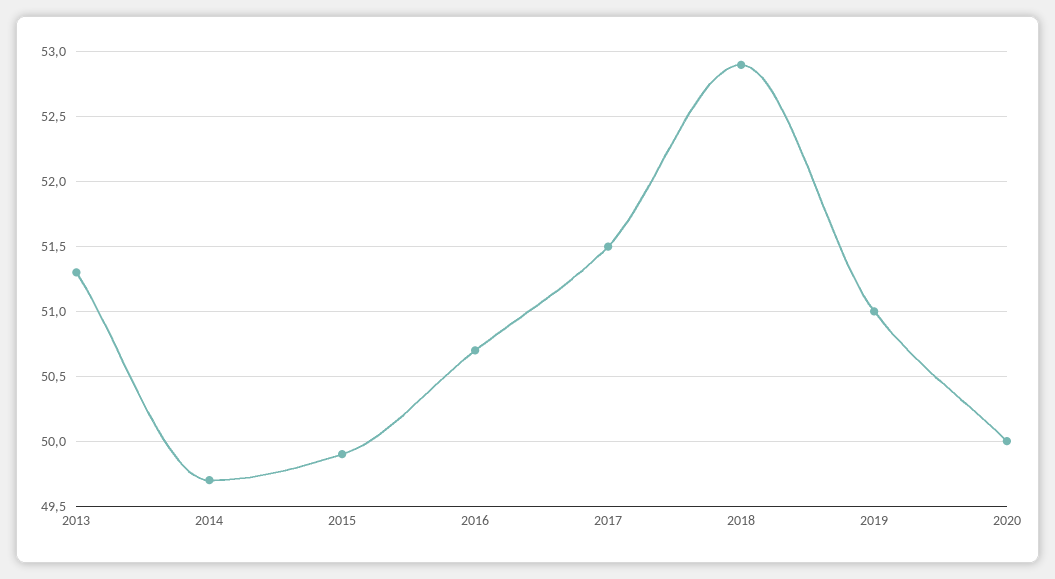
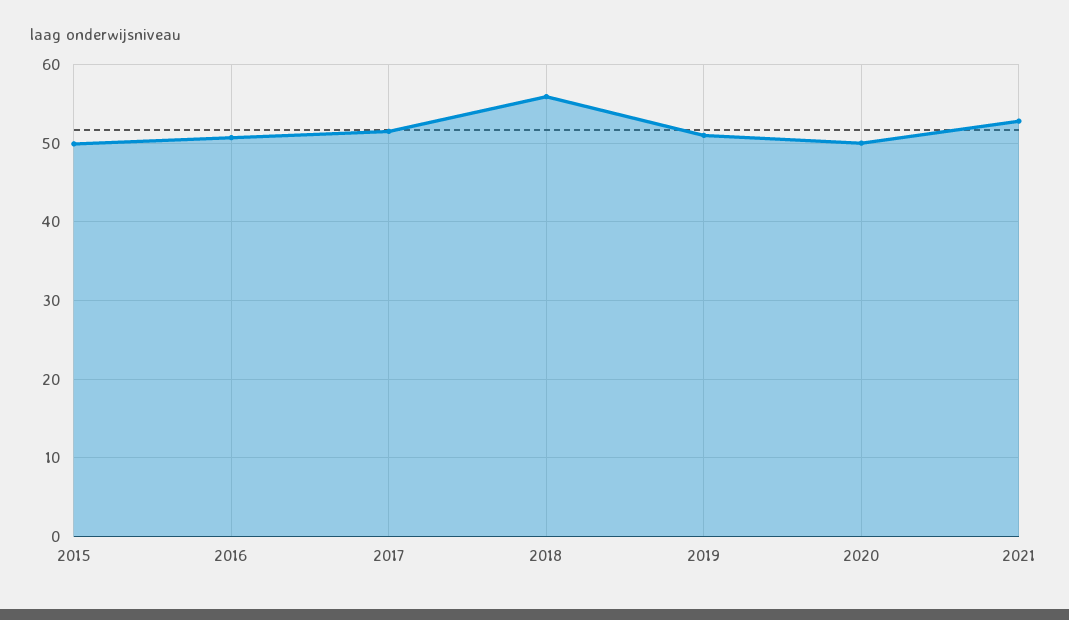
2013: 51.3 -> none
2014: 49.7 -> none
2018: 52.9 -> 56
2021: none -> 53

